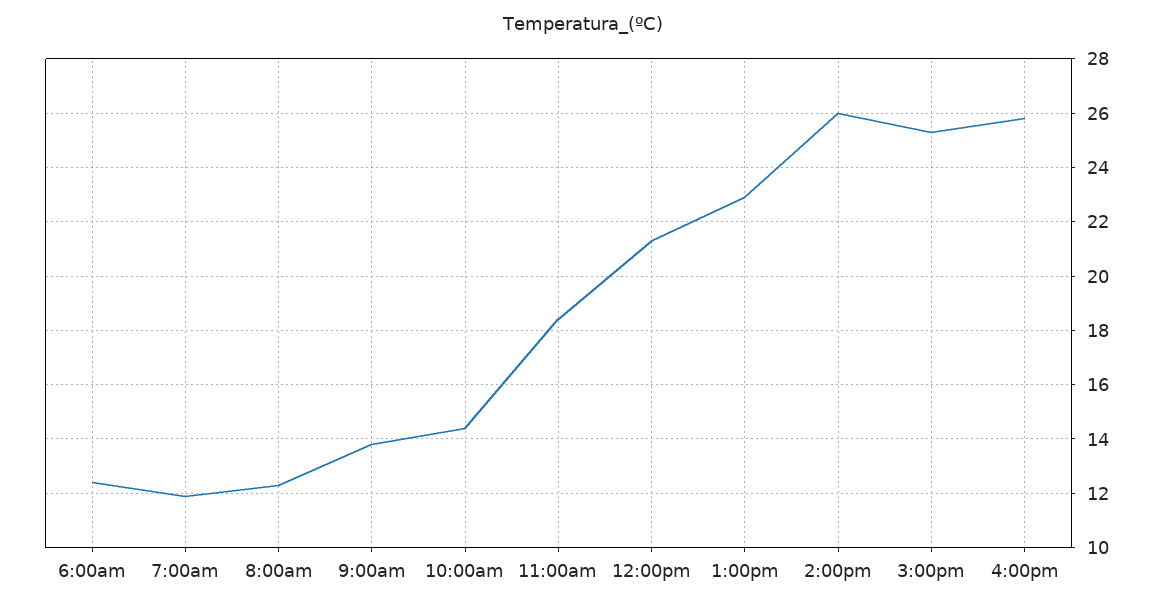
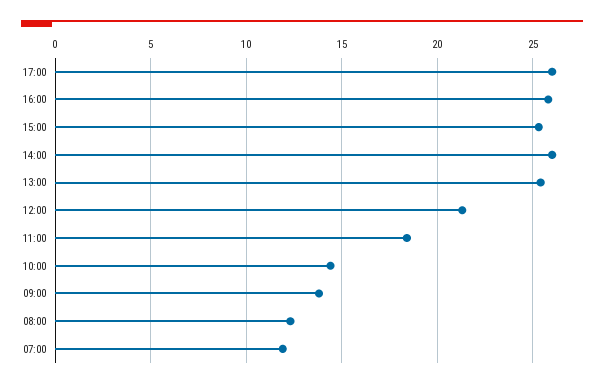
6:00am: 12.5 -> none
1:00pm: 23 -> 25.5
17:00: none -> 26

